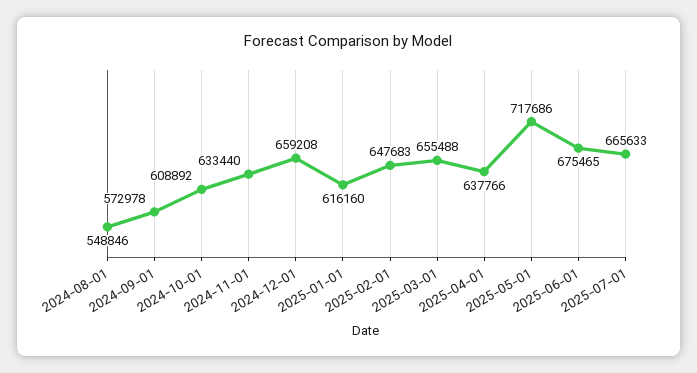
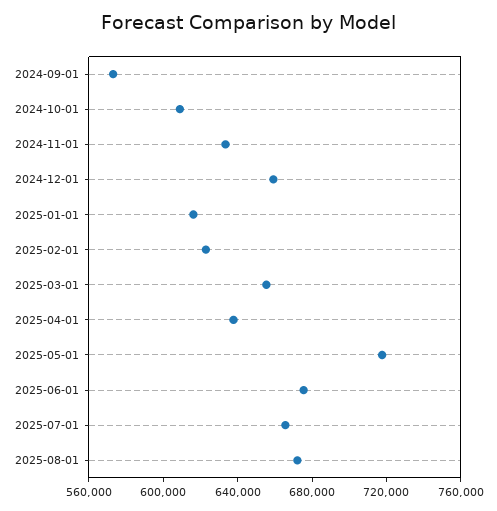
2024-08-01: 548846 -> none
2025-02-01: 647683 -> 620000
2025-08-01: none -> 670000

